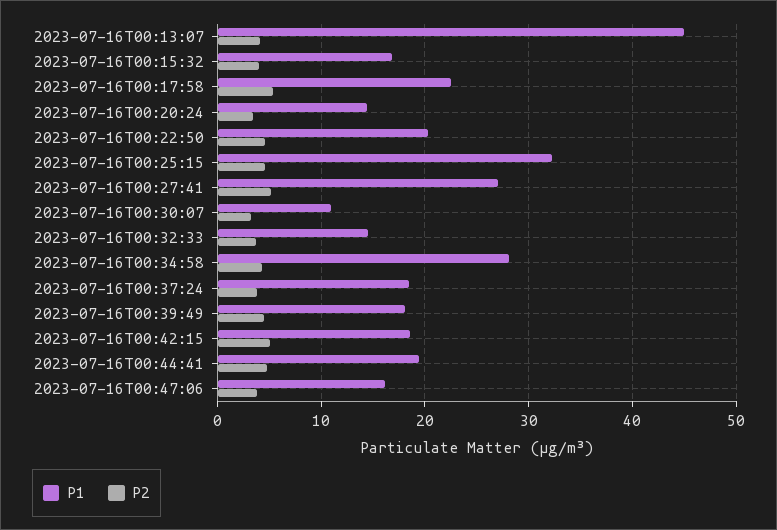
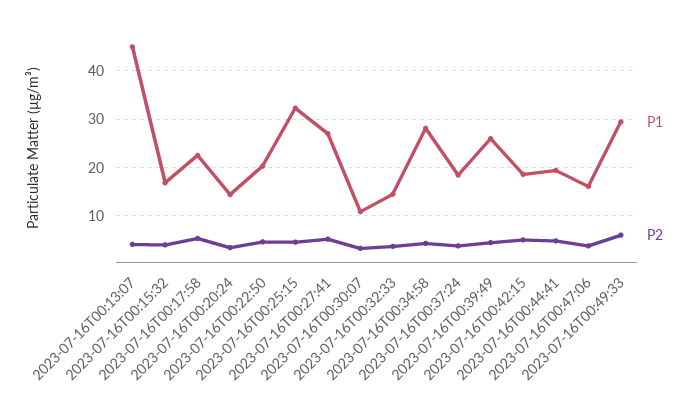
P1, 2023-07-16T00:39:49: 18 -> 26
P1, 2023-07-16T00:49:33: none -> 30
P2, 2023-07-16T00:49:33: none -> 6

